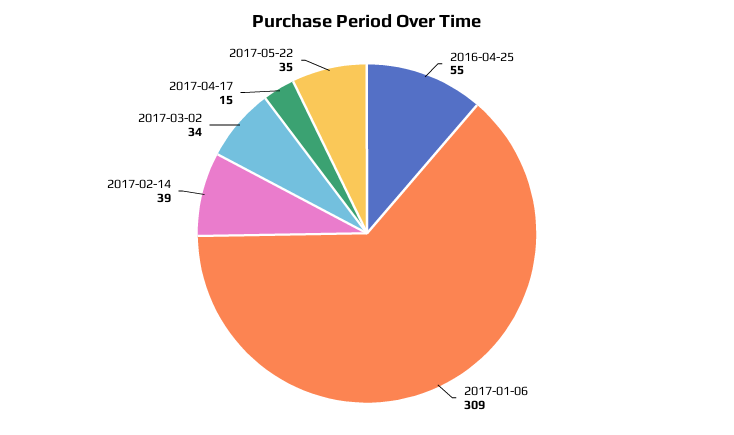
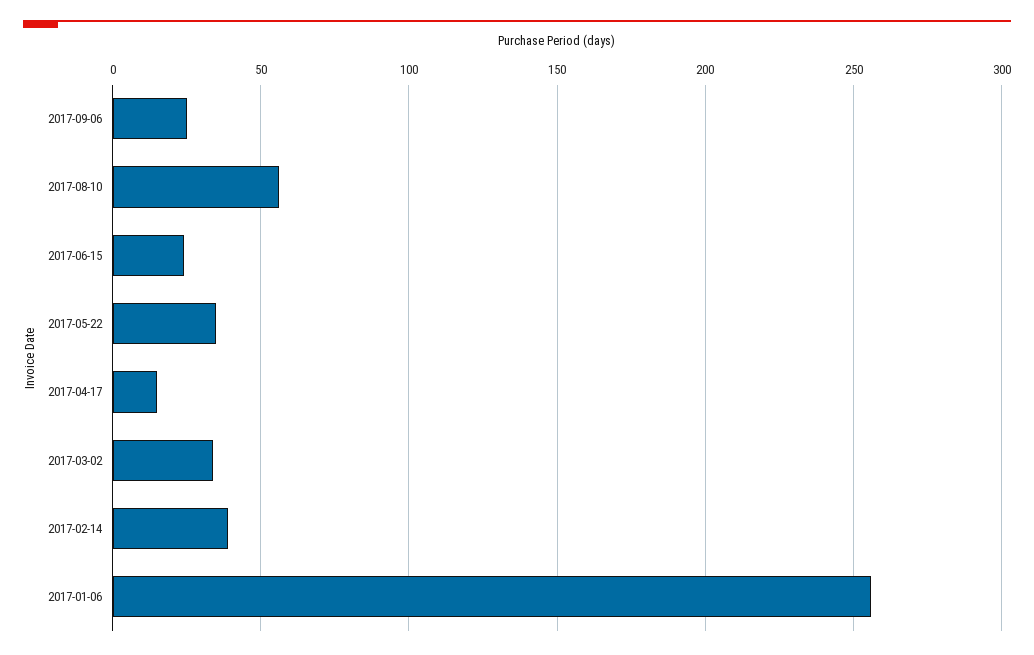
2016-04-25: 55 -> none
2017-01-06: 309 -> 255
2017-09-06: none -> 25
2017-08-10: none -> 55
2017-06-15: none -> 25

